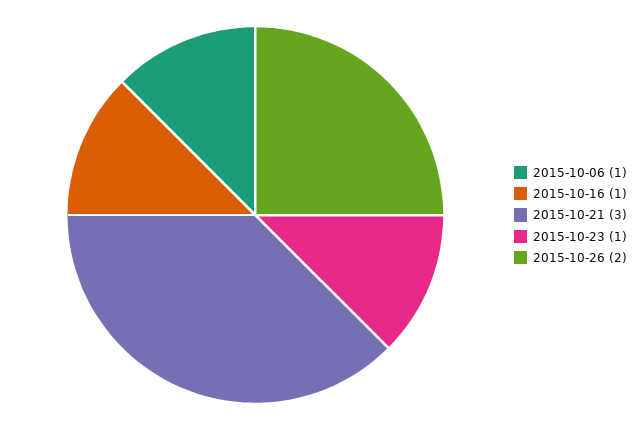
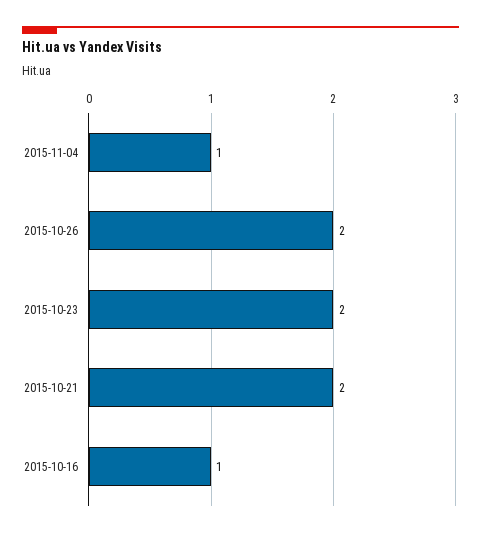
2015-10-06: 1 -> none
2015-10-21: 3 -> 2
2015-10-23: 1 -> 2
2015-11-04: none -> 1

